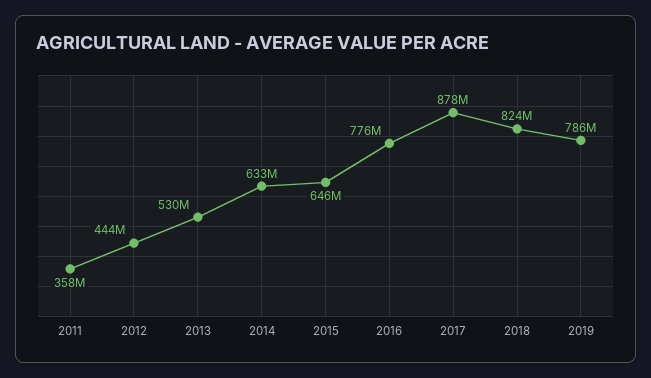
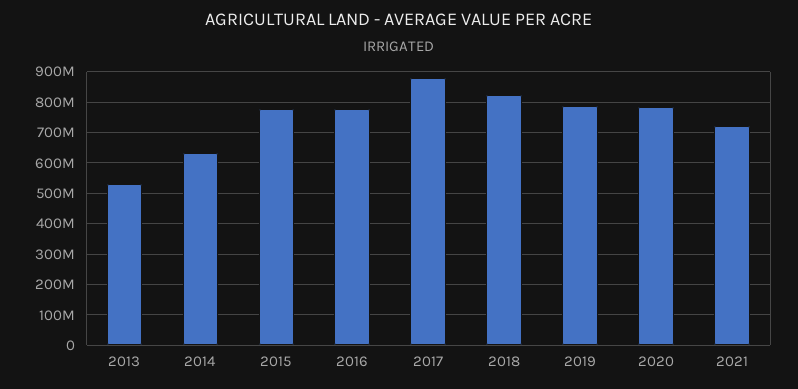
2011: 358000000 -> none
2012: 444000000 -> none
2015: 646000000 -> 780000000
2020: none -> 780000000
2021: none -> 720000000

